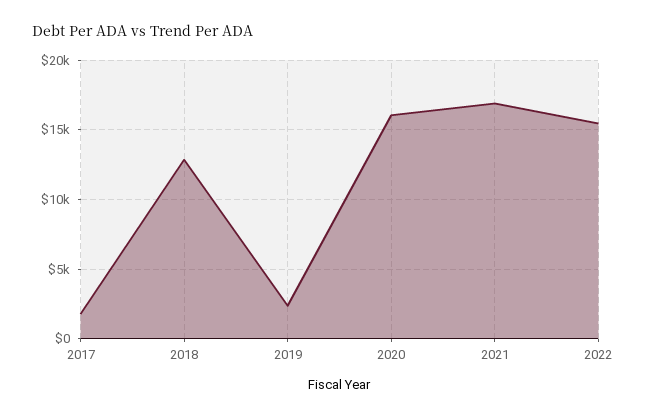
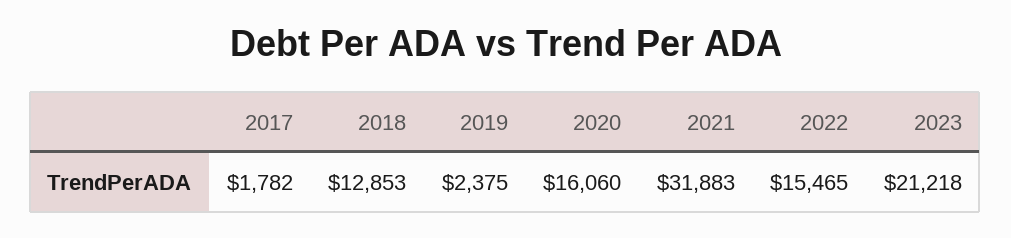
2021: 17000 -> 31883
2023: none -> 21218

